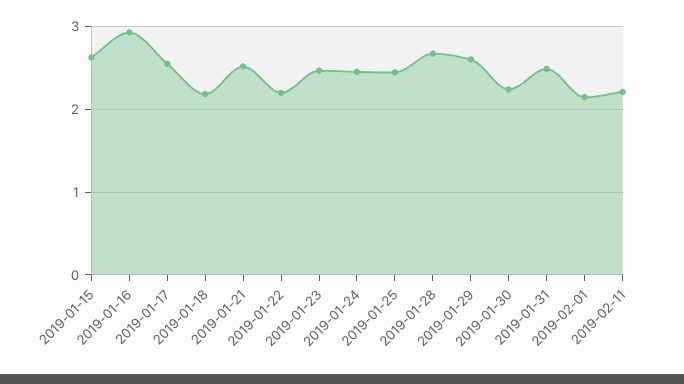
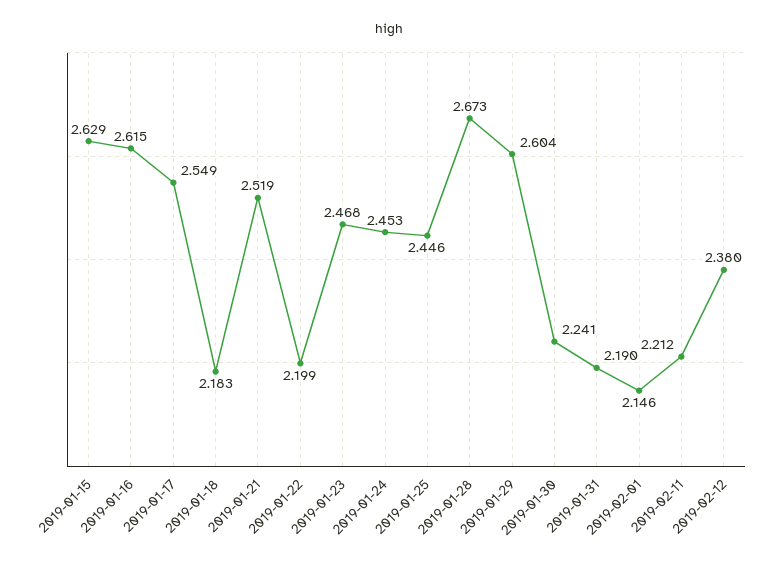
2019-01-16: 2.9 -> 2.615
2019-01-31: 2.5 -> 2.19
2019-02-12: none -> 2.38

